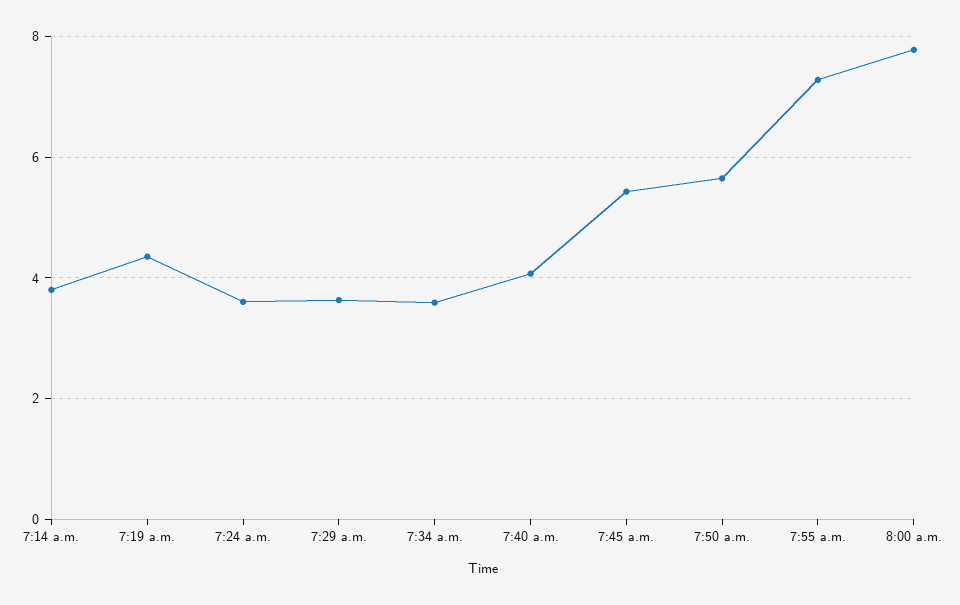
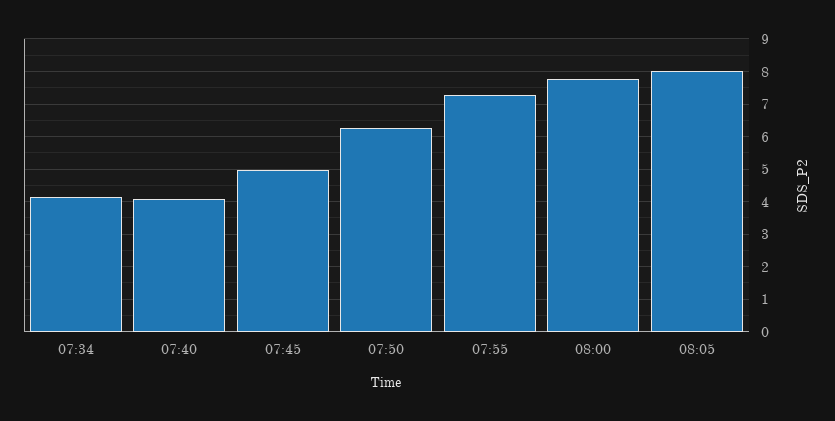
7:14 a.m.: 3.8 -> none
7:19 a.m.: 4.4 -> none
7:24 a.m.: 3.6 -> none
7:29 a.m.: 3.6 -> none
7:34 a.m.: 3.6 -> 4.2
7:45 a.m.: 5.4 -> 5
7:50 a.m.: 5.6 -> 6.2
08:05: none -> 8

